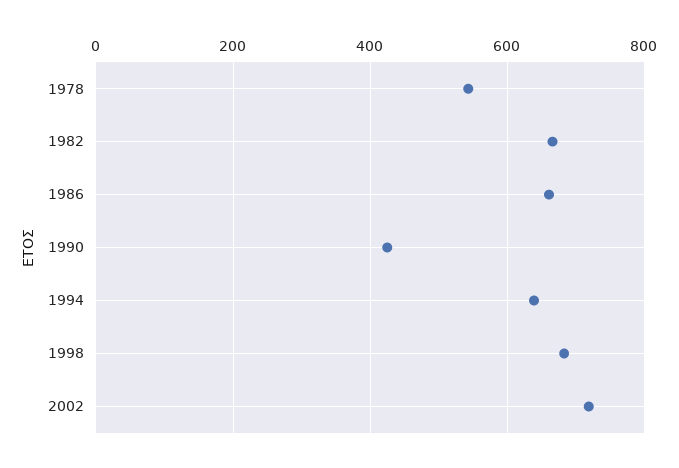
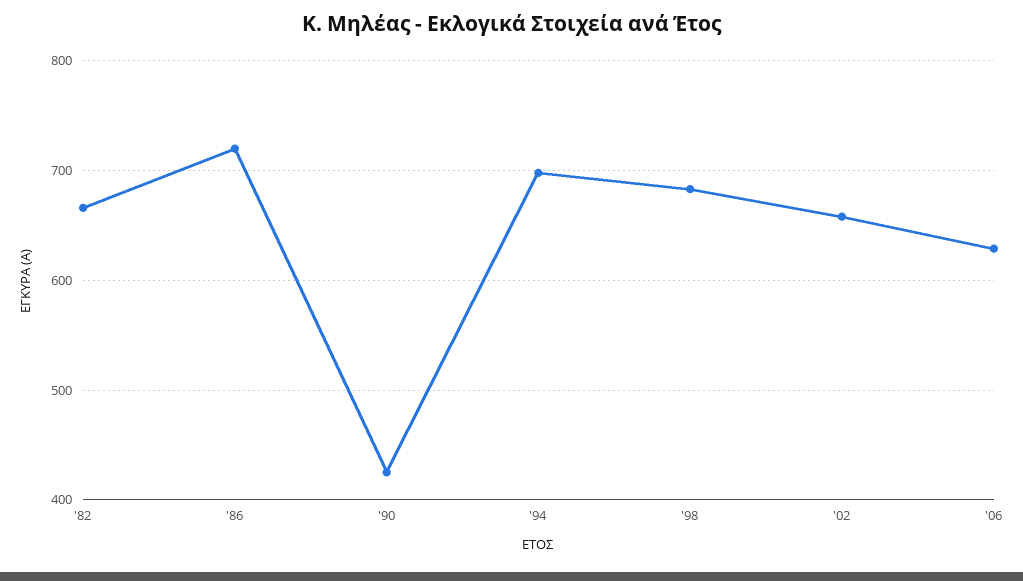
1978: 540 -> none
1986: 660 -> 720
1994: 640 -> 700
2002: 720 -> 660
'06: none -> 630

